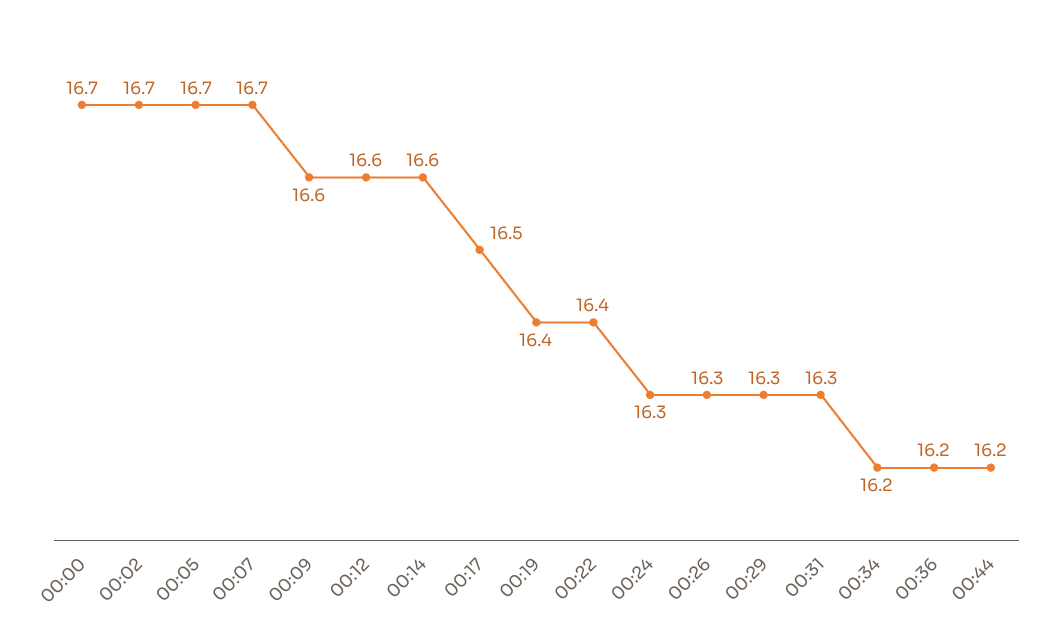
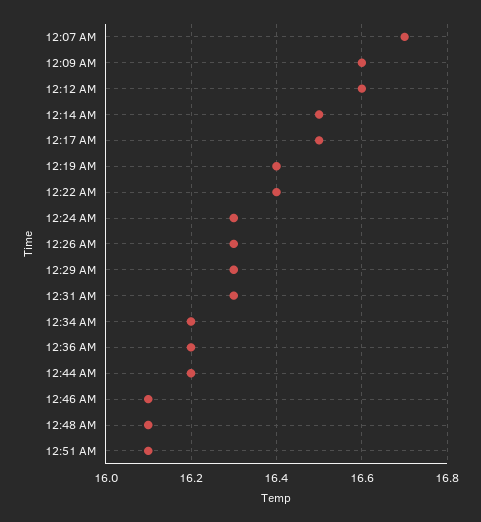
00:00: 16.7 -> none
00:02: 16.7 -> none
00:05: 16.7 -> none
00:14: 16.6 -> 16.5
12:46 AM: none -> 16.1
12:48 AM: none -> 16.1
12:51 AM: none -> 16.1

